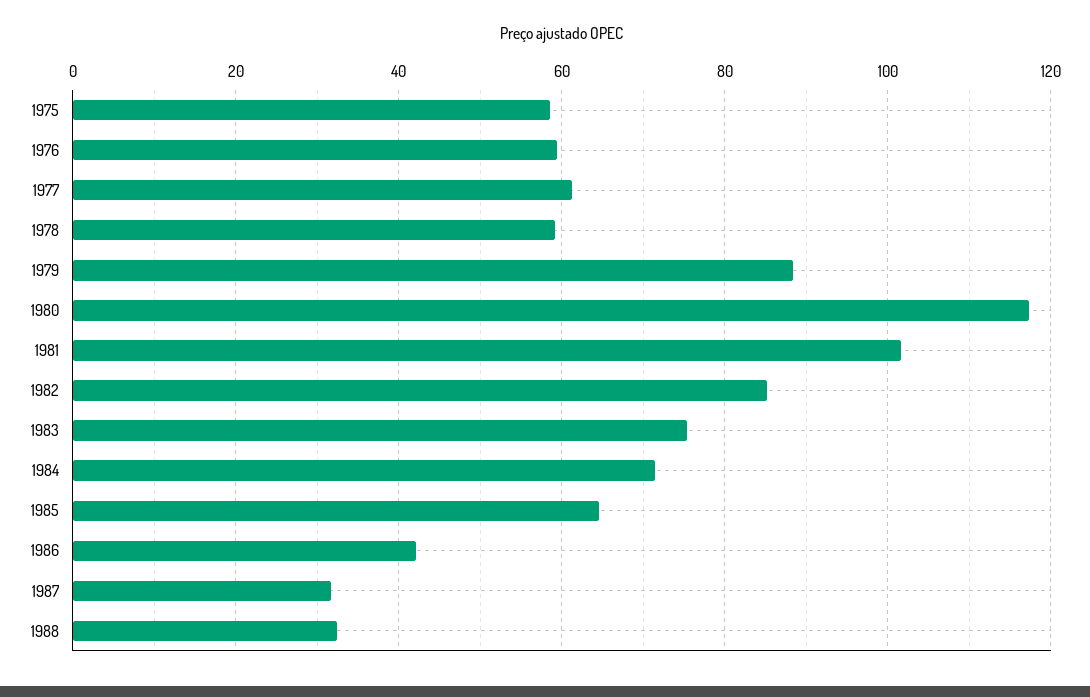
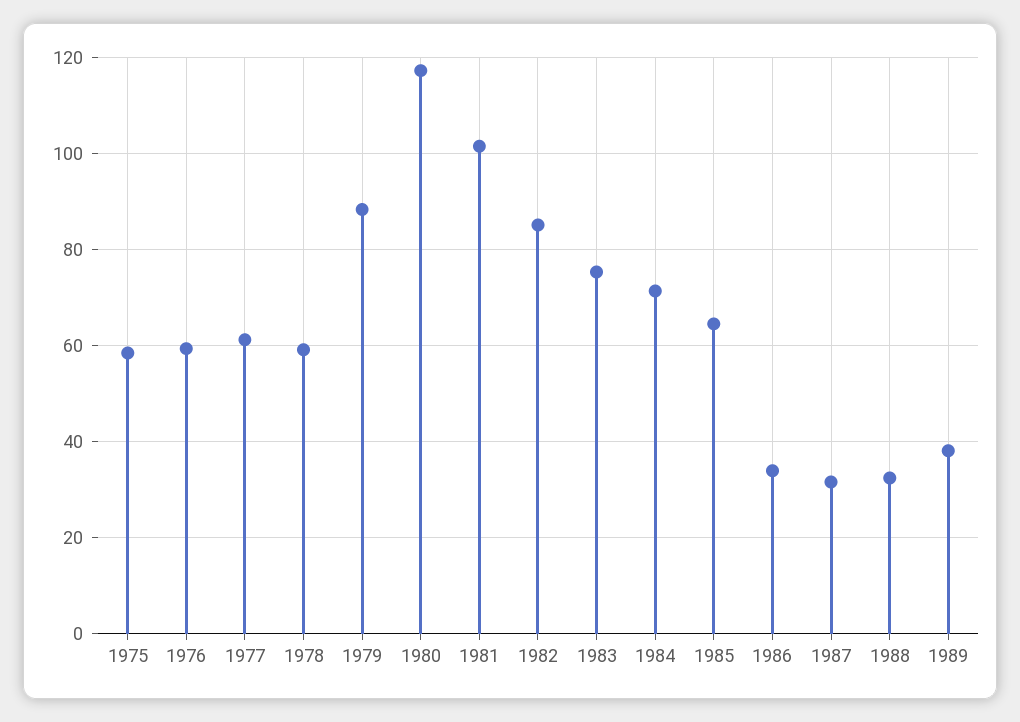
1986: 42 -> 34
1989: none -> 38

